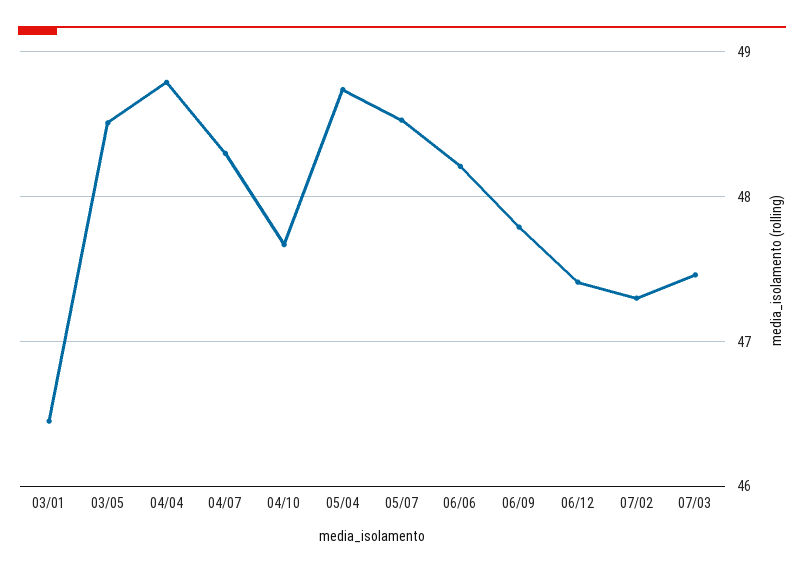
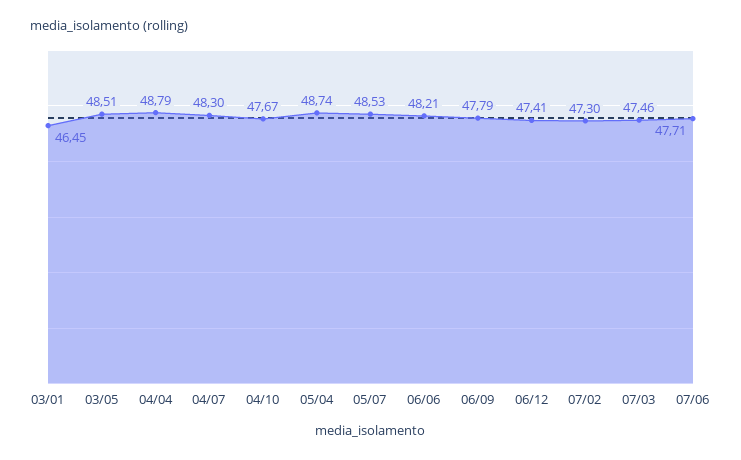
07/06: none -> 47.71

